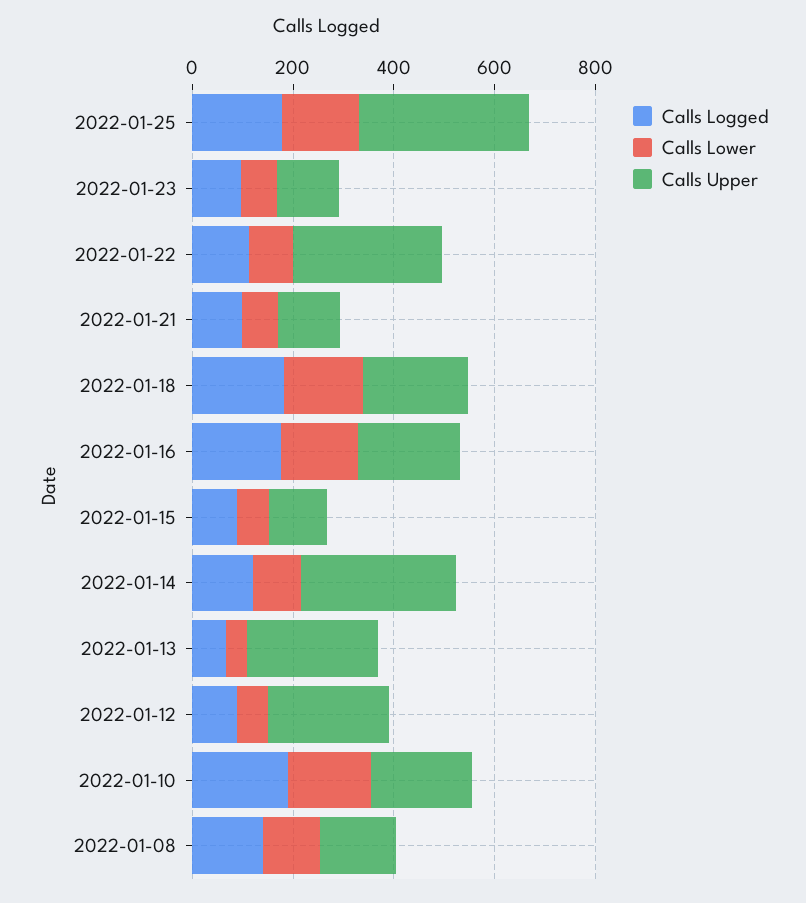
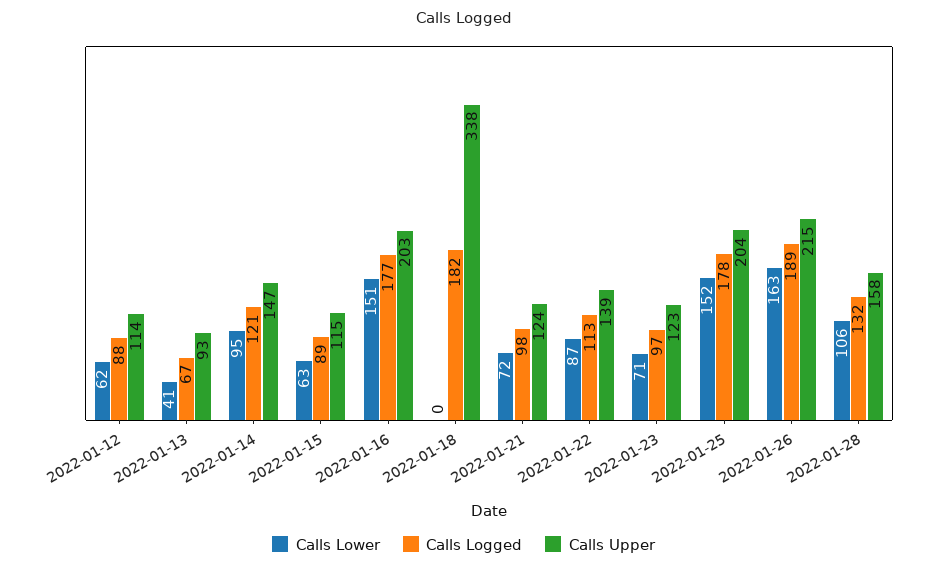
Calls Upper, 2022-01-25: 350 -> 204
Calls Upper, 2022-01-22: 300 -> 139
Calls Lower, 2022-01-18: 150 -> 0
Calls Upper, 2022-01-18: 200 -> 338
Calls Upper, 2022-01-14: 300 -> 147
Calls Upper, 2022-01-13: 250 -> 93
Calls Upper, 2022-01-12: 250 -> 114
Calls Logged, 2022-01-10: 200 -> none
Calls Lower, 2022-01-10: 150 -> none
Calls Upper, 2022-01-10: 200 -> none
Calls Logged, 2022-01-08: 150 -> none
Calls Lower, 2022-01-08: 100 -> none
Calls Upper, 2022-01-08: 150 -> none
Calls Lower, 2022-01-26: none -> 163
Calls Logged, 2022-01-26: none -> 189
Calls Upper, 2022-01-26: none -> 215
Calls Lower, 2022-01-28: none -> 106
Calls Logged, 2022-01-28: none -> 132
Calls Upper, 2022-01-28: none -> 158

